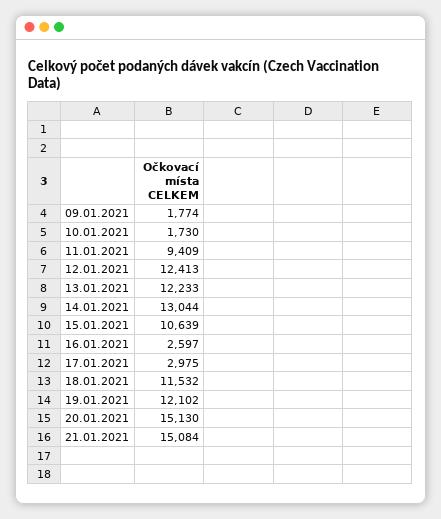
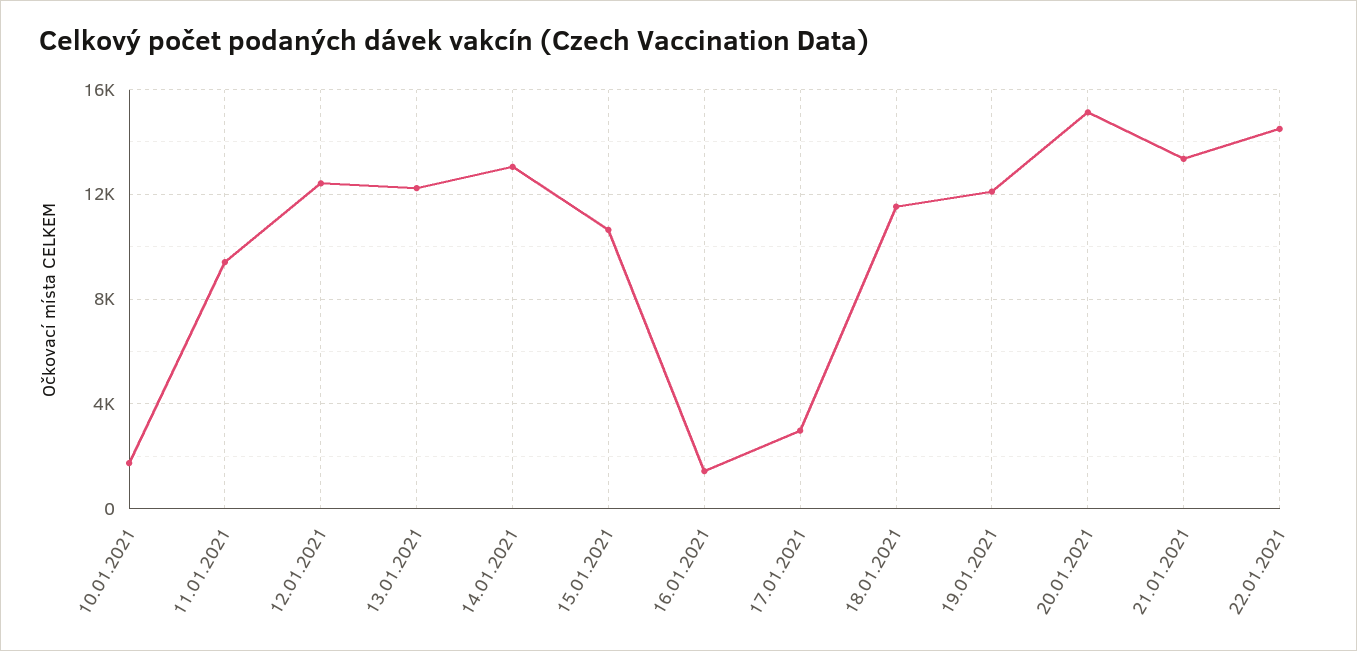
09.01.2021: 1774 -> none
16.01.2021: 2597 -> 1500
21.01.2021: 15084 -> 13500
22.01.2021: none -> 14500

